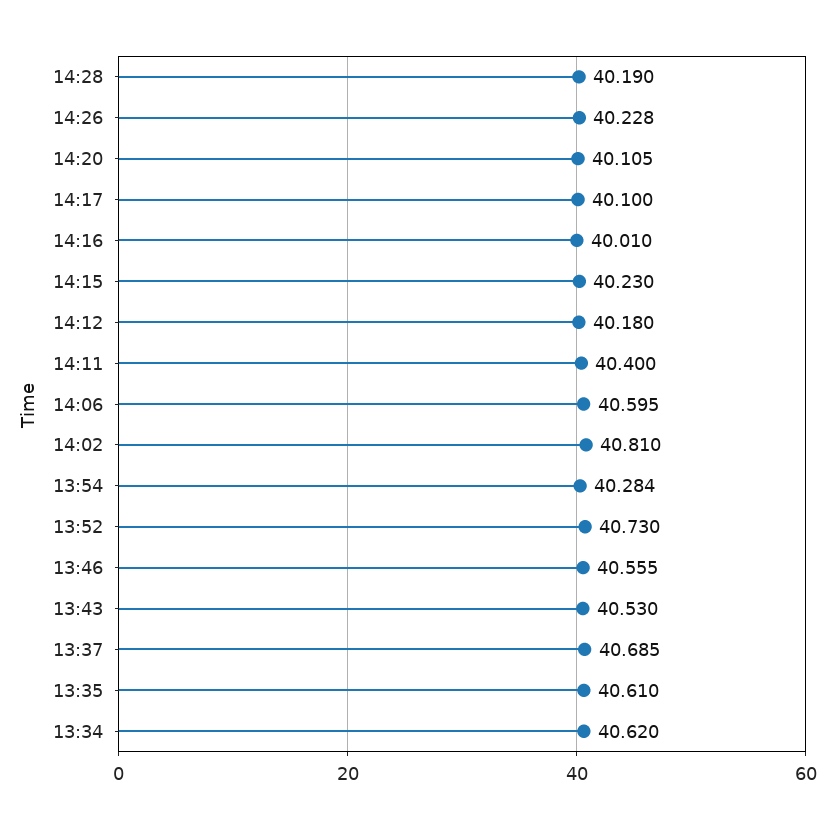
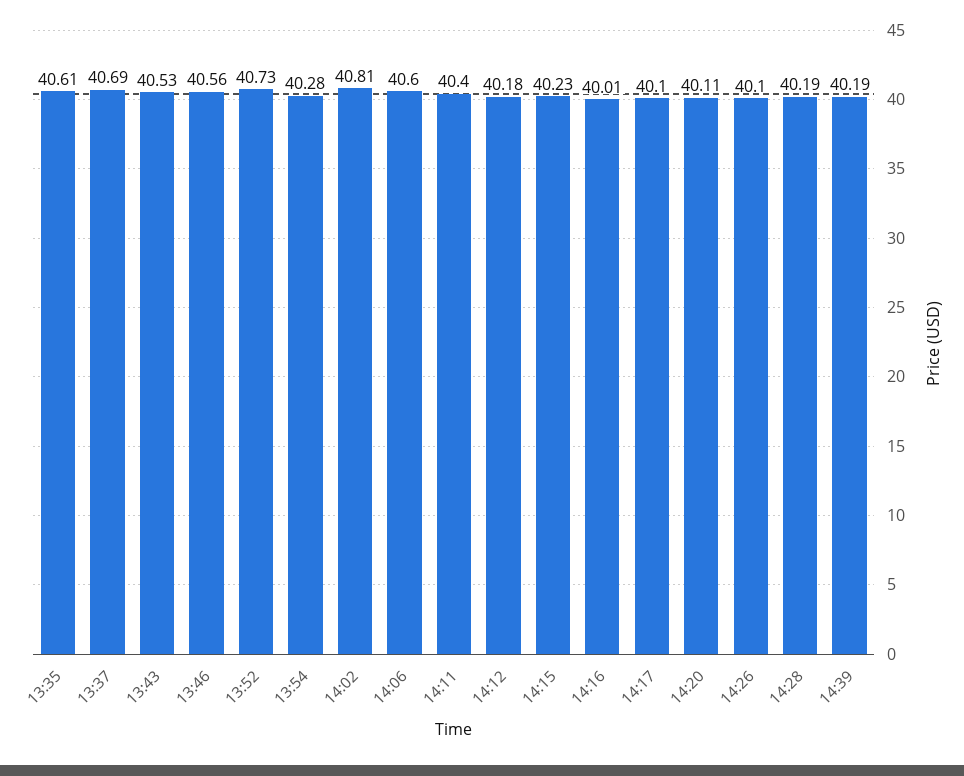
14:26: 40.228 -> 40.1
13:34: 40.62 -> none
14:39: none -> 40.19

